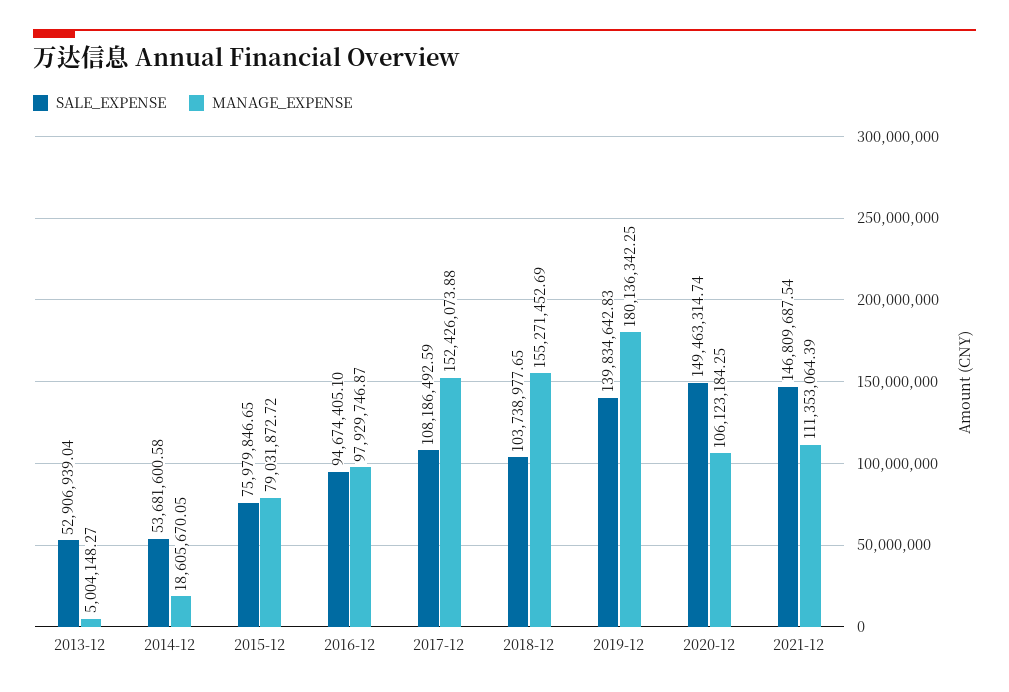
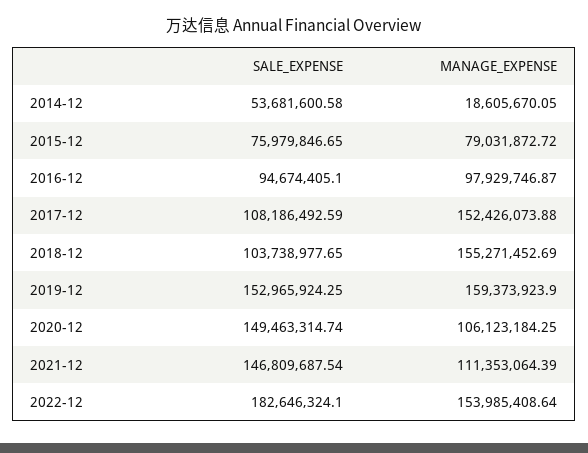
SALE_EXPENSE, 2013-12: 52906939.04 -> none
MANAGE_EXPENSE, 2013-12: 5004148.27 -> none
SALE_EXPENSE, 2019-12: 139834642.83 -> 152965924.25
MANAGE_EXPENSE, 2019-12: 180136342.25 -> 159373923.9
SALE_EXPENSE, 2022-12: none -> 182646324.1
MANAGE_EXPENSE, 2022-12: none -> 153985408.64

